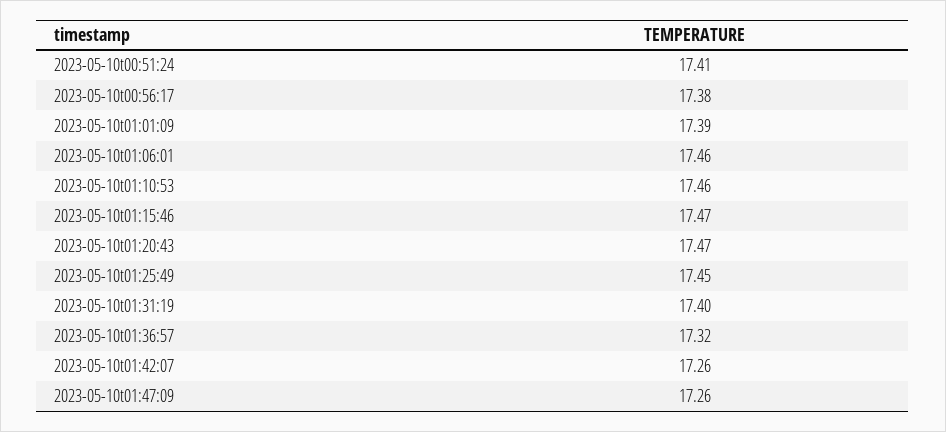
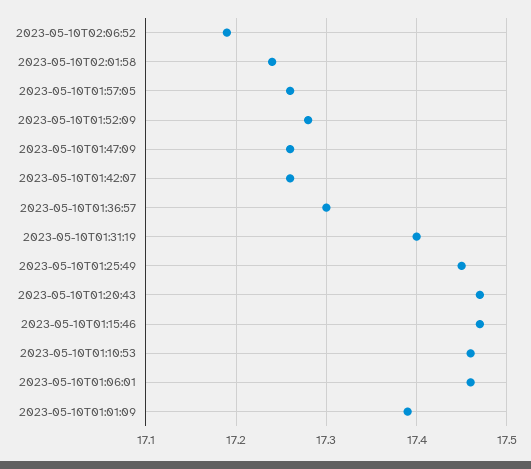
2023-05-10t00:51:24: 17.41 -> none
2023-05-10t00:56:17: 17.38 -> none
2023-05-10t01:36:57: 17.32 -> 17.3
2023-05-10T02:06:52: none -> 17.19
2023-05-10T02:01:58: none -> 17.24
2023-05-10T01:57:05: none -> 17.26
2023-05-10T01:52:09: none -> 17.28

